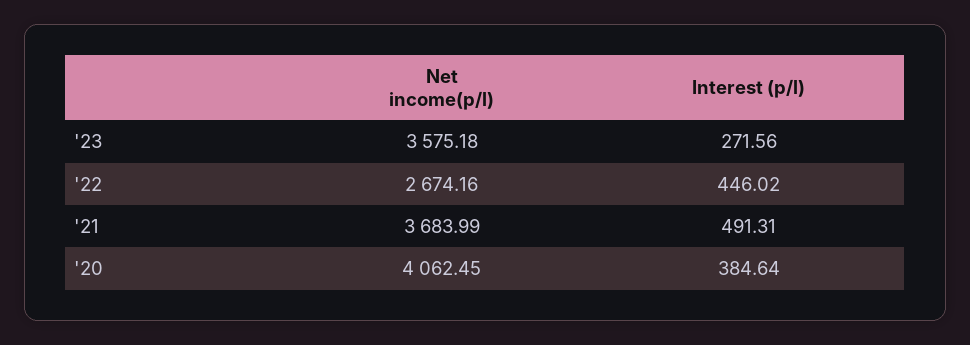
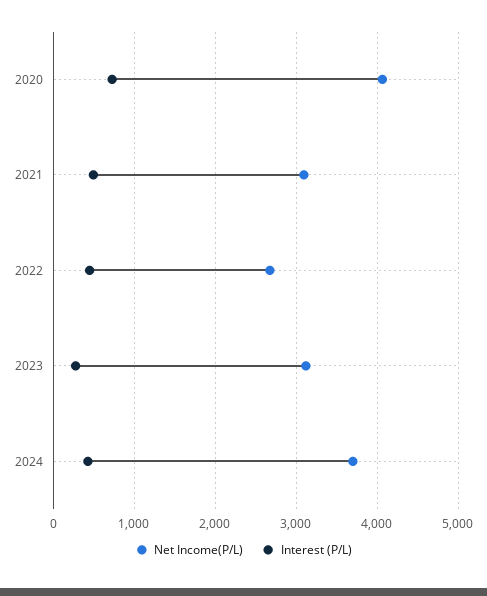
Net income(p/l), '23: 3575.18 -> 3100
Net income(p/l), '21: 3683.99 -> 3100
Interest (p/l), '20: 384.64 -> 700
Net income(p/l), 2024: none -> 3700
Interest (p/l), 2024: none -> 400

